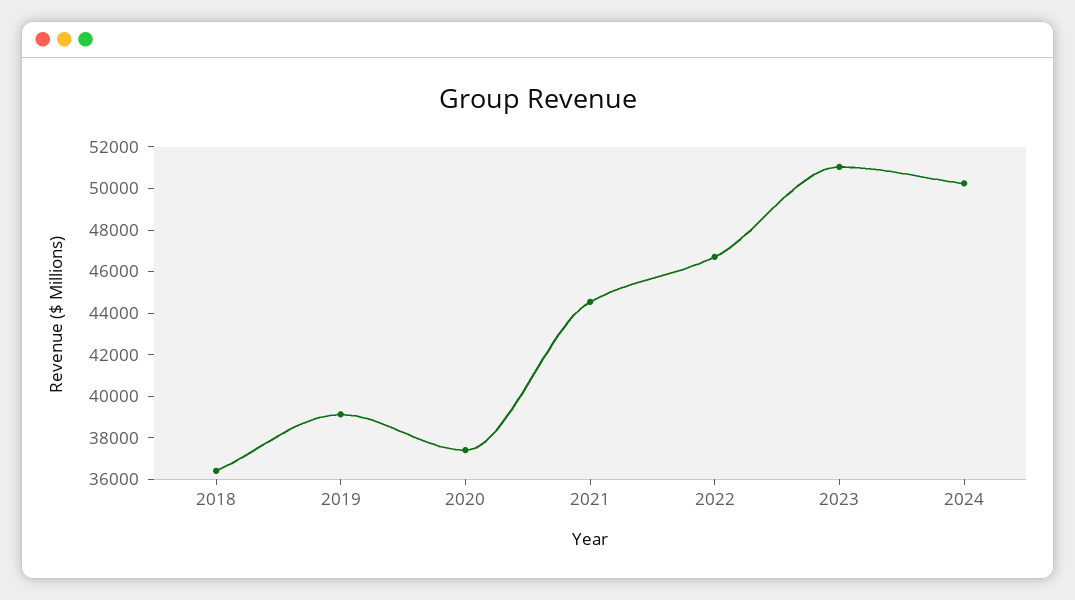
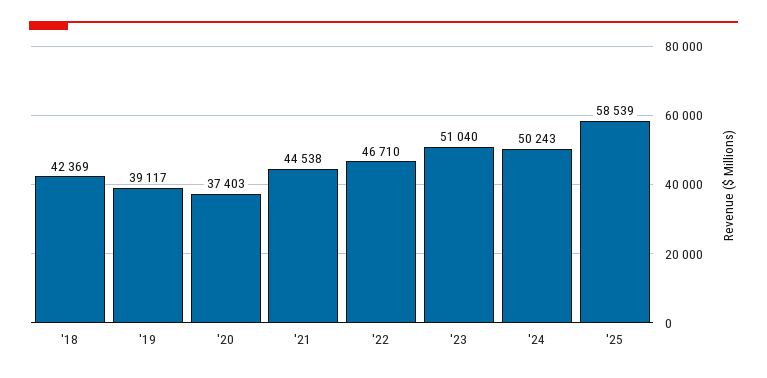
2018: 36500 -> 42369
'25: none -> 58539

